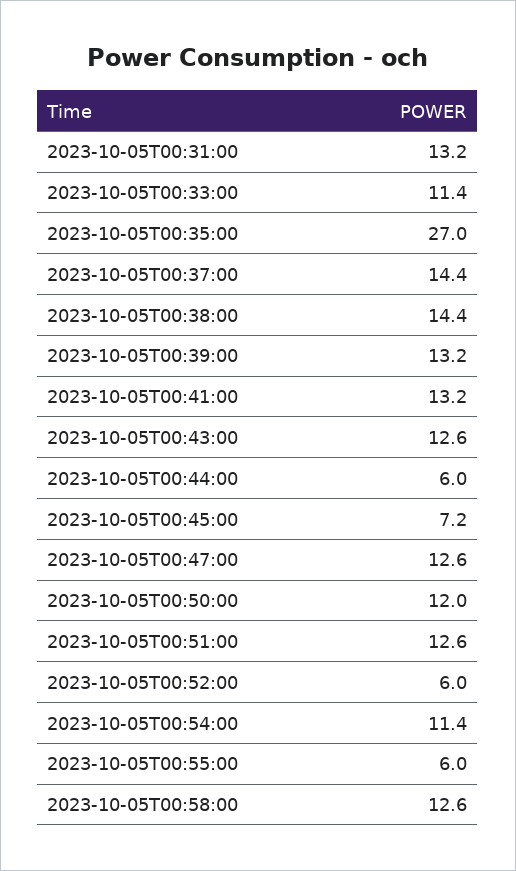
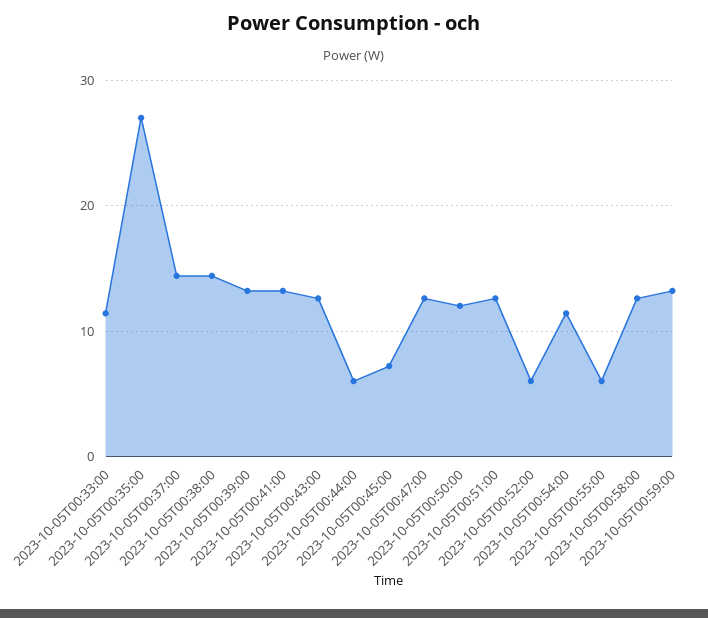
2023-10-05T00:31:00: 13.2 -> none
2023-10-05T00:59:00: none -> 13

